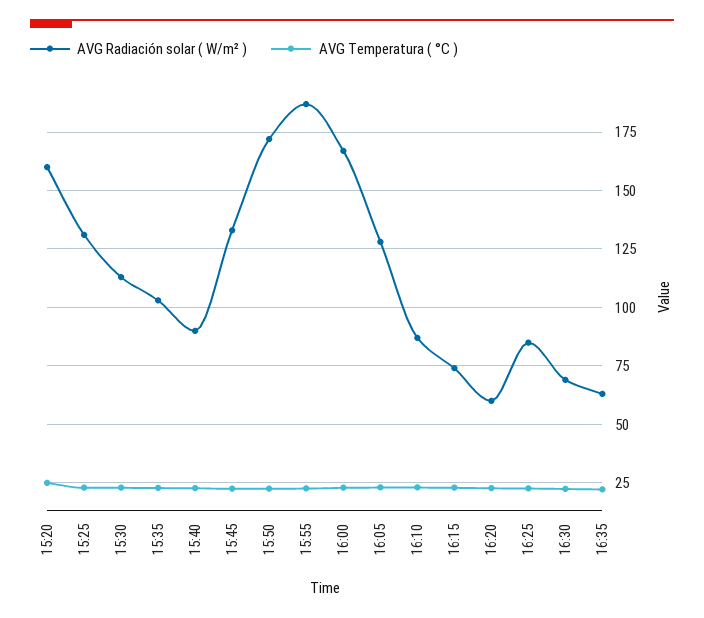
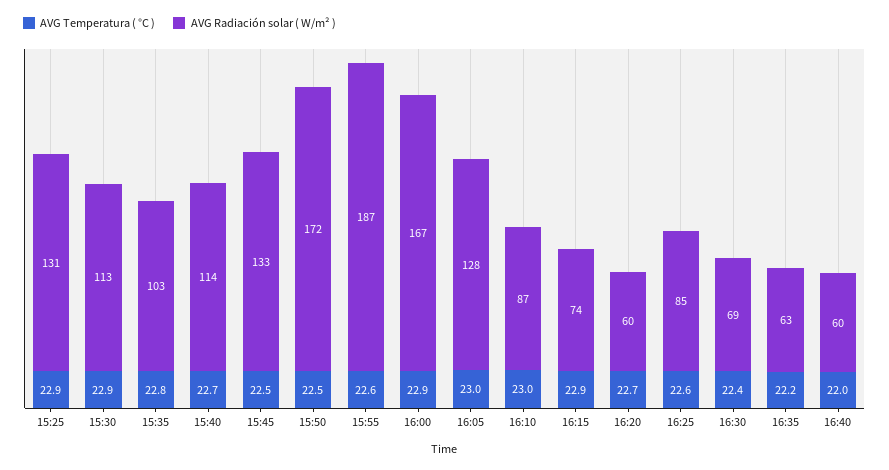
AVG Radiación solar ( W/m² ), 15:20: 160 -> none
AVG Temperatura ( °C ), 15:20: 25 -> none
AVG Radiación solar ( W/m² ), 15:40: 90 -> 114
AVG Temperatura ( °C ), 16:40: none -> 22
AVG Radiación solar ( W/m² ), 16:40: none -> 60

